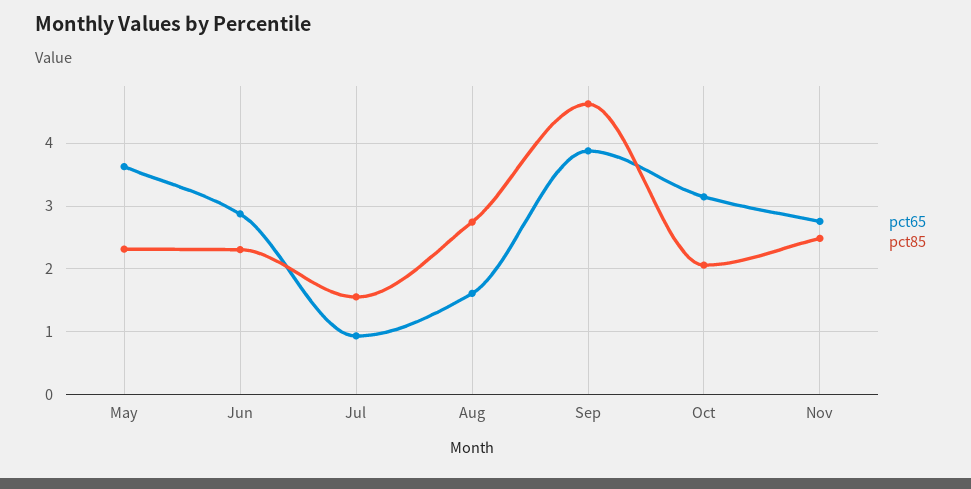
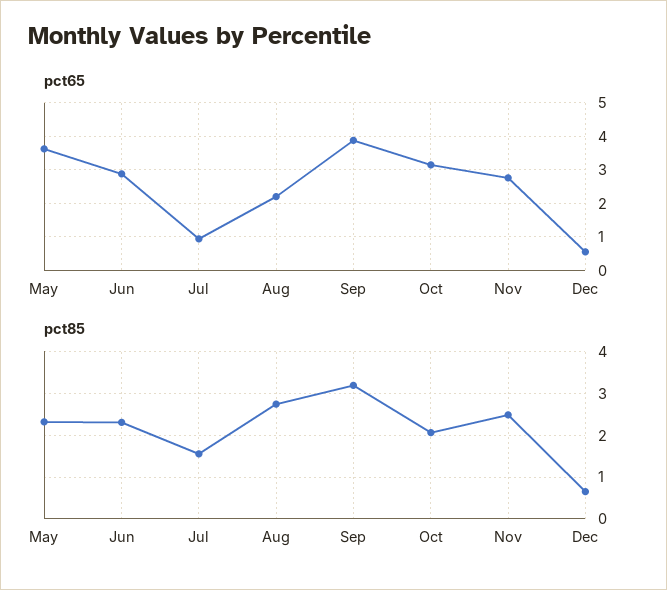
pct65, Aug: 1.6 -> 2.2
pct85, Sep: 4.6 -> 3.2
pct65, Dec: none -> 0.6
pct85, Dec: none -> 0.6

